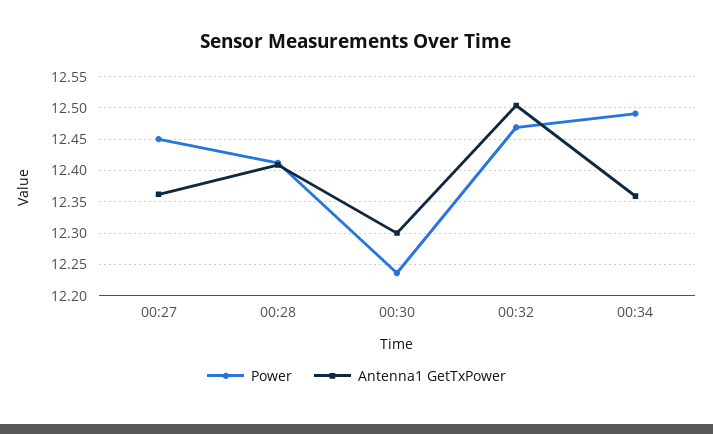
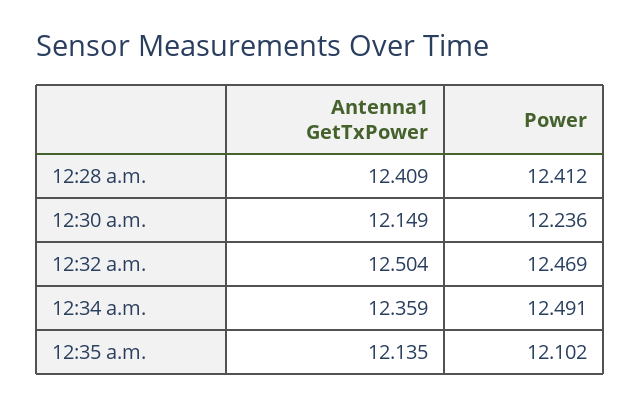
Power, 00:27: 12.45 -> none
Antenna1 GetTxPower, 00:27: 12.36 -> none
Antenna1 GetTxPower, 00:30: 12.3 -> 12.149
Antenna1 GetTxPower, 12:35 a.m.: none -> 12.135
Power, 12:35 a.m.: none -> 12.102

